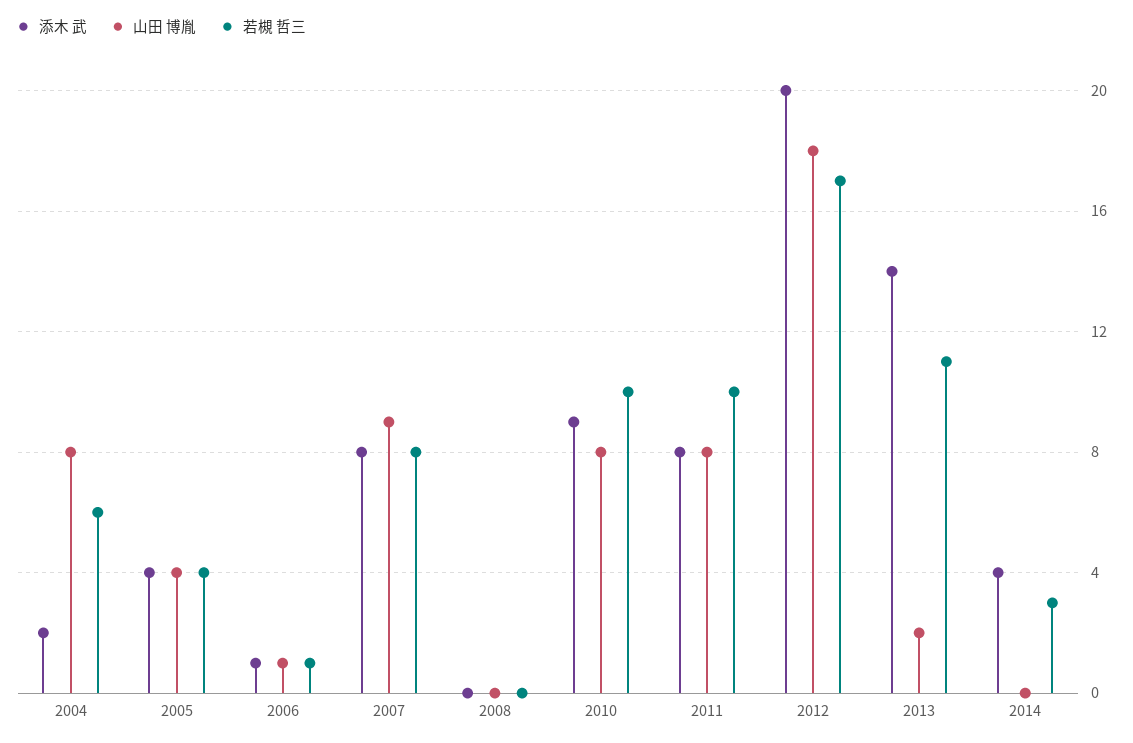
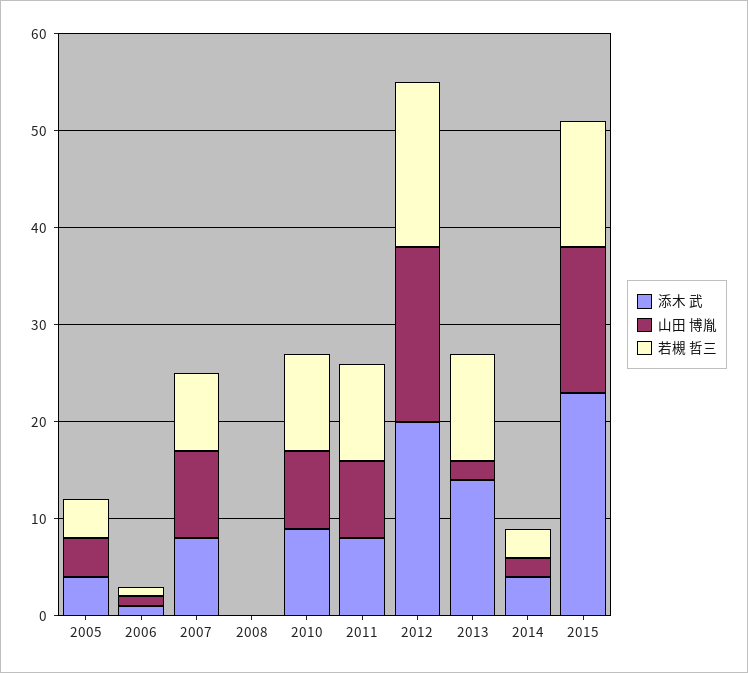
添木 武, 2004: 2 -> none
山田 博胤, 2004: 8 -> none
若槻 哲三, 2004: 6 -> none
山田 博胤, 2014: 0 -> 2
添木 武, 2015: none -> 23
山田 博胤, 2015: none -> 15
若槻 哲三, 2015: none -> 13

